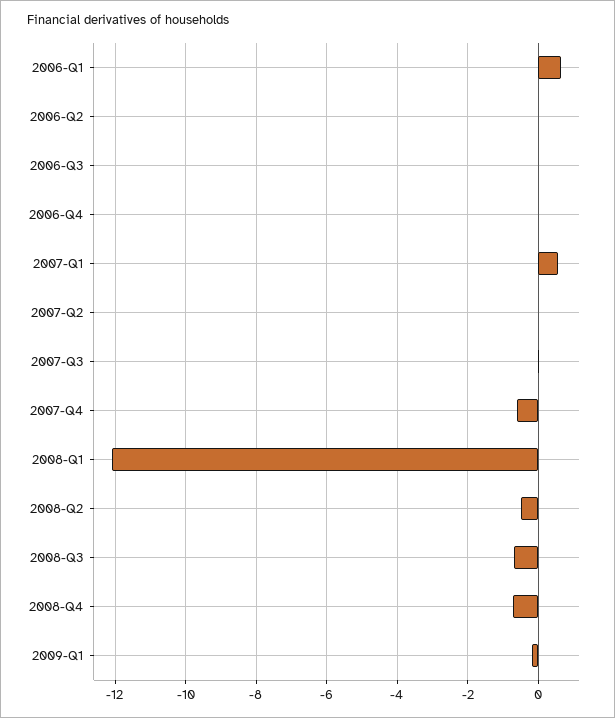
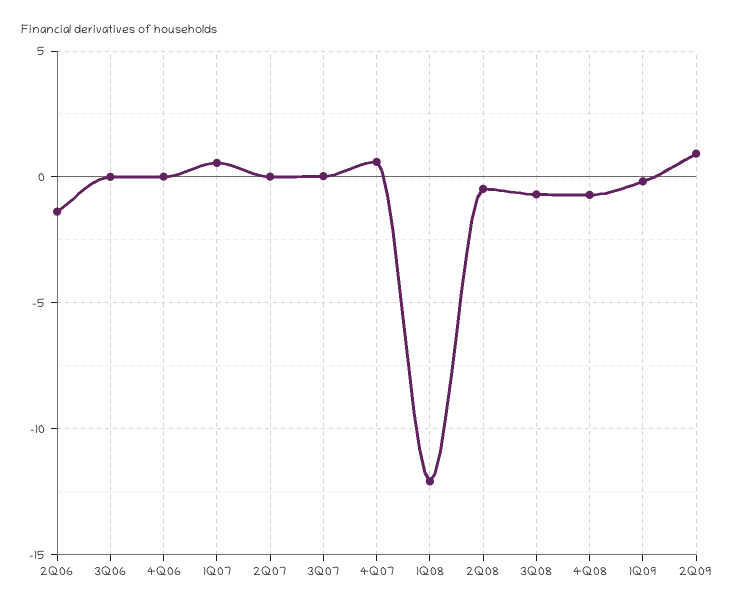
2006-Q1: 0.6 -> none
2006-Q2: 0 -> -1.5
2007-Q4: -0.6 -> 0.5
2Q09: none -> 1

